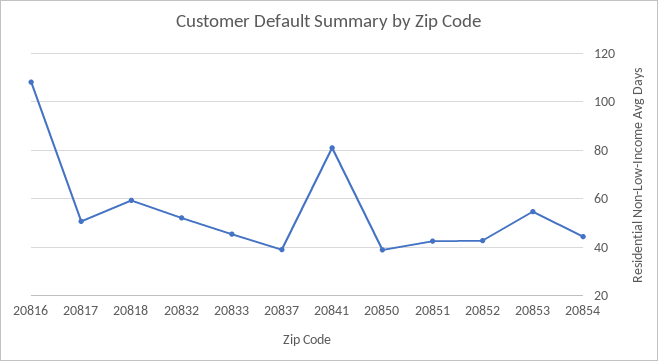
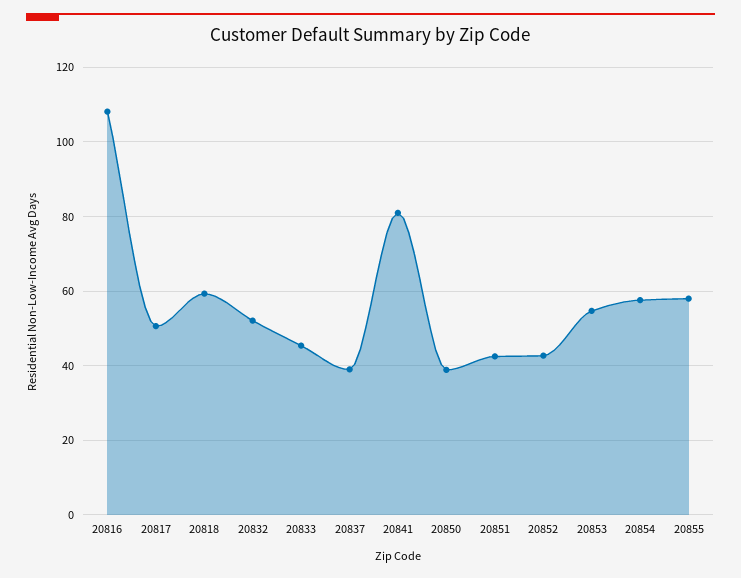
20854: 45 -> 58
20855: none -> 58

